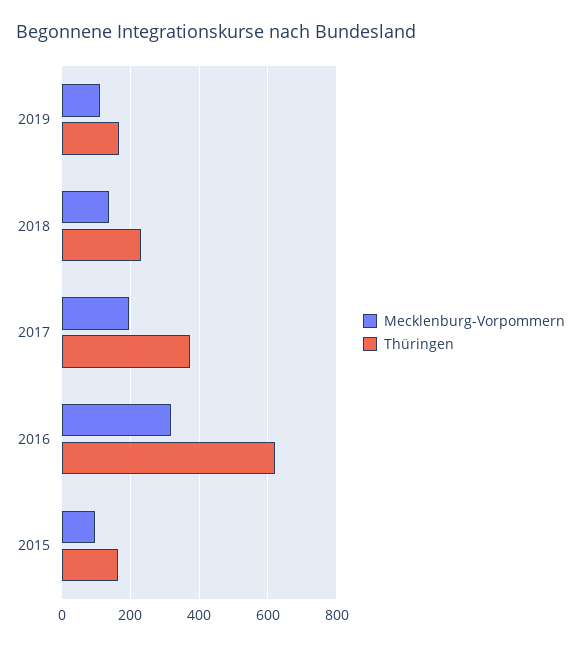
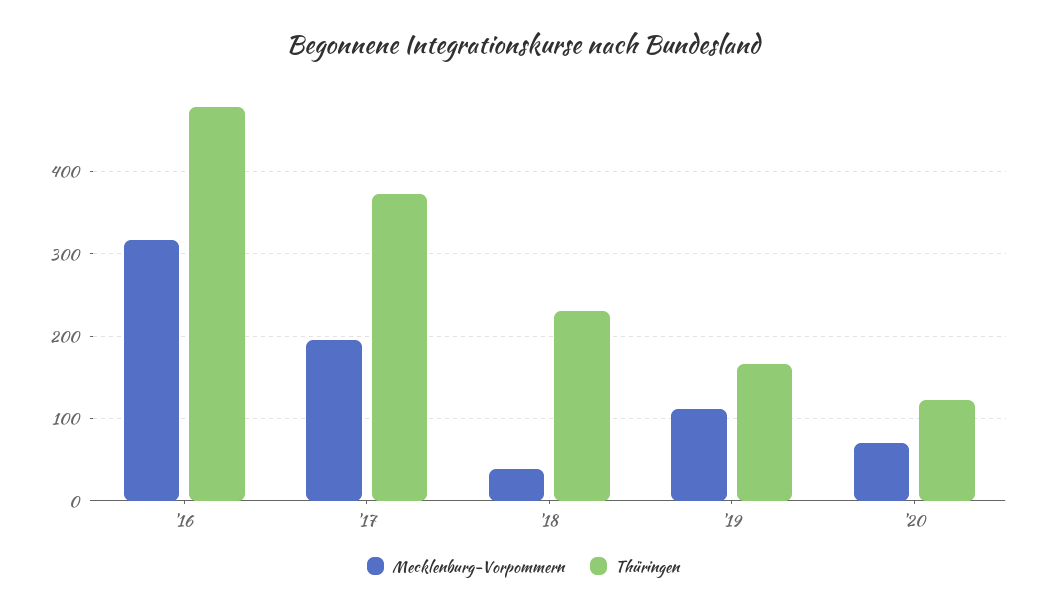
Mecklenburg-Vorpommern, 2018: 140 -> 40
Thüringen, 2016: 620 -> 480
Mecklenburg-Vorpommern, 2015: 100 -> none
Thüringen, 2015: 160 -> none
Mecklenburg-Vorpommern, '20: none -> 70
Thüringen, '20: none -> 120

